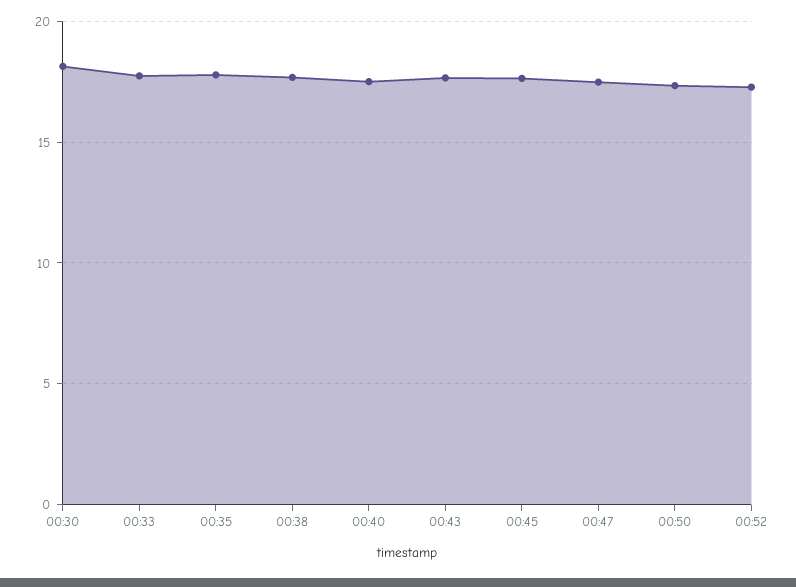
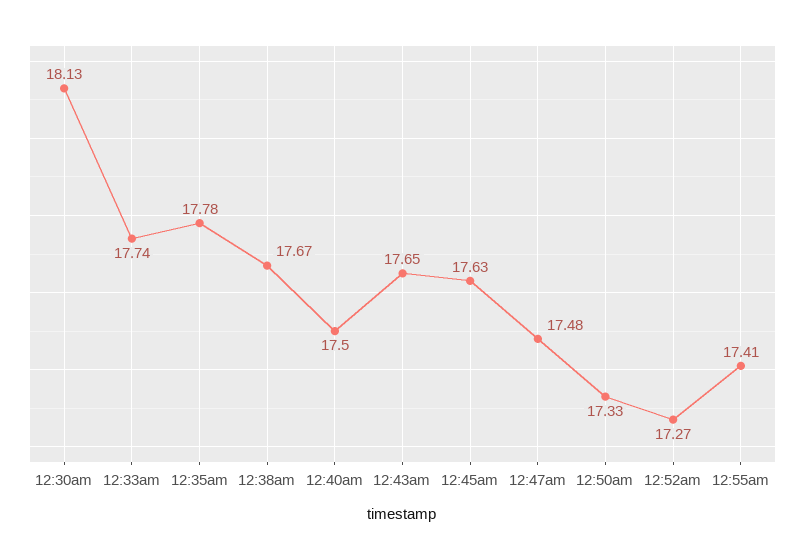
12:55am: none -> 17.41

